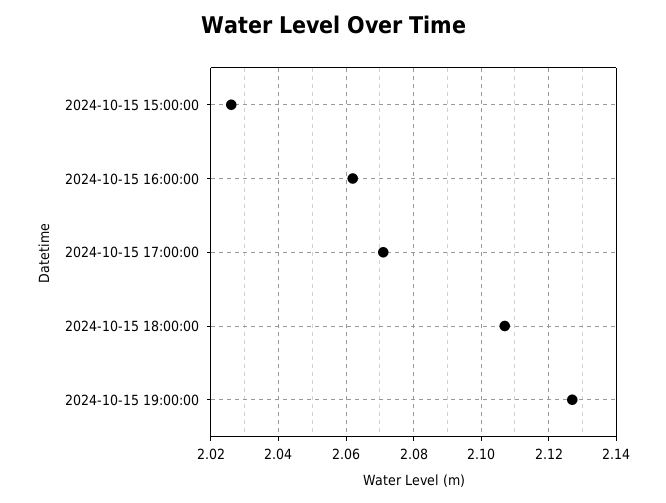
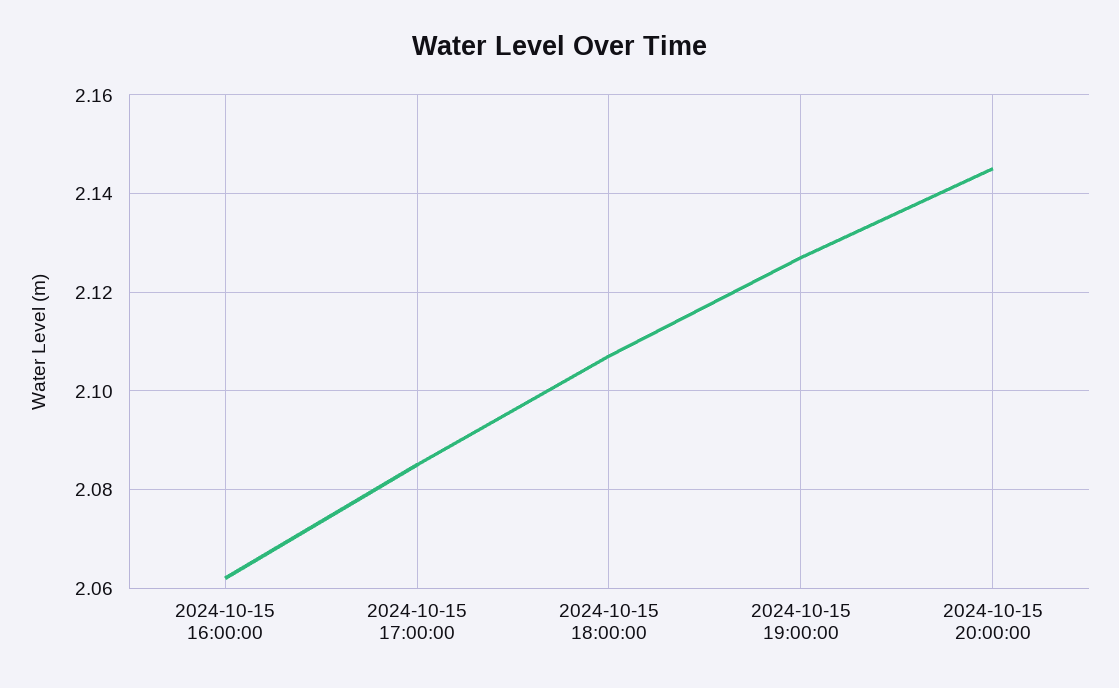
2024-10-15 15:00:00: 2.025 -> none
2024-10-15 17:00:00: 2.07 -> 2.085
2024-10-15 20:00:00: none -> 2.145

